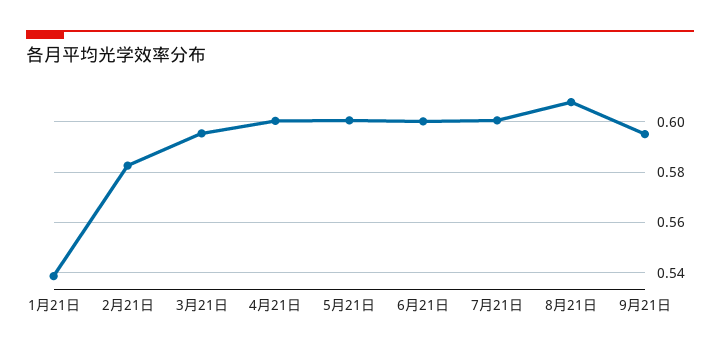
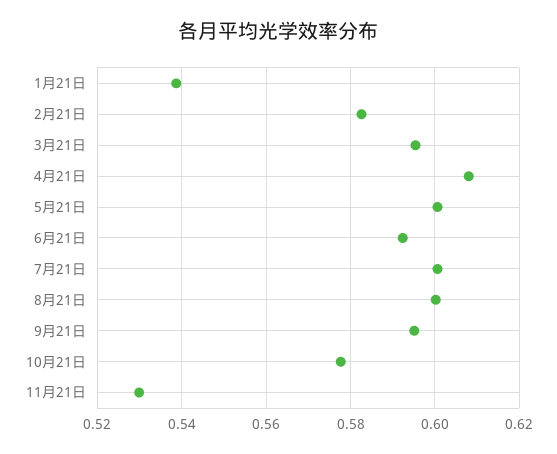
4月21日: 0.6 -> 0.608
6月21日: 0.6 -> 0.592
8月21日: 0.6075 -> 0.6
10月21日: none -> 0.578
11月21日: none -> 0.53

